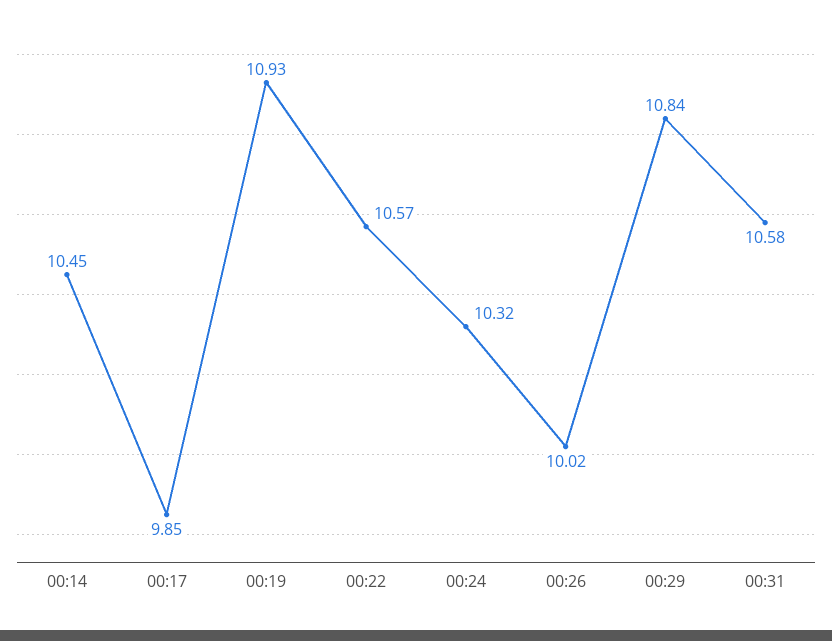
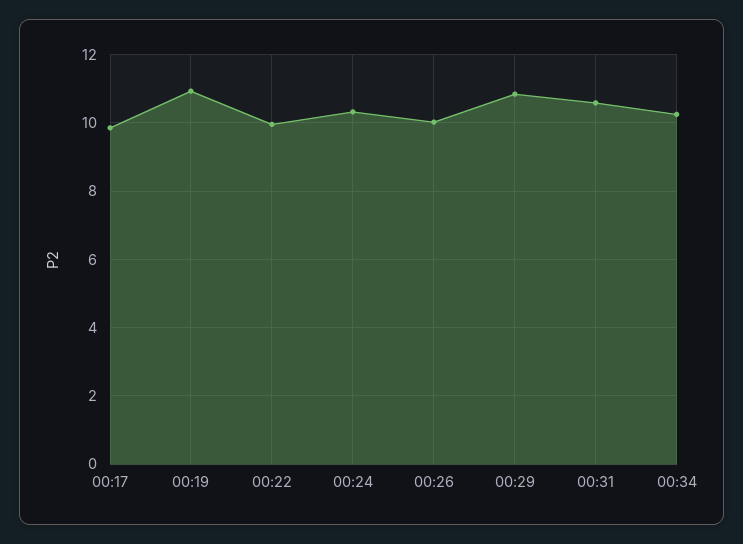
00:14: 10.45 -> none
00:22: 10.57 -> 10
00:34: none -> 10.2

